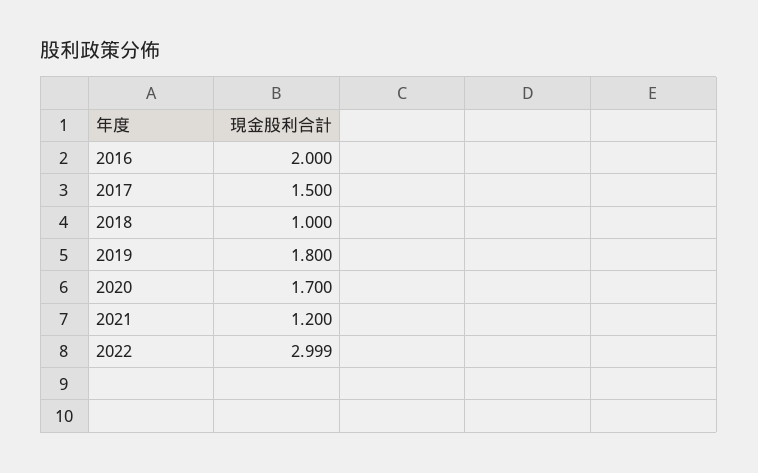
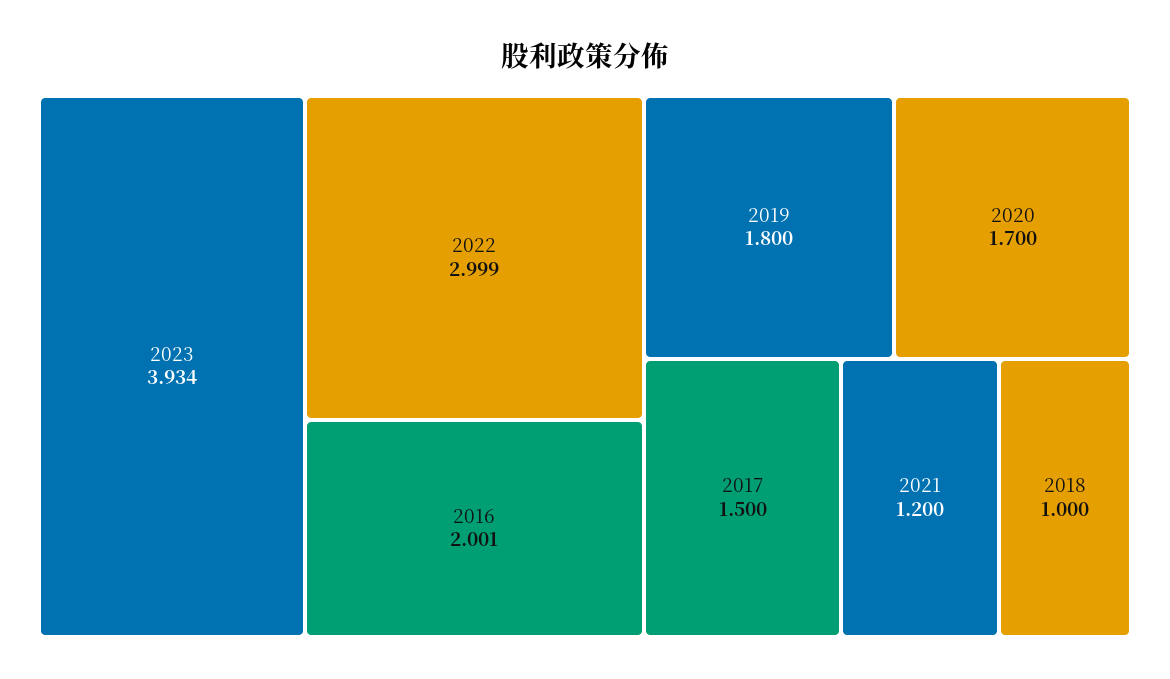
2016: 2 -> 2.001
2023: none -> 3.934

